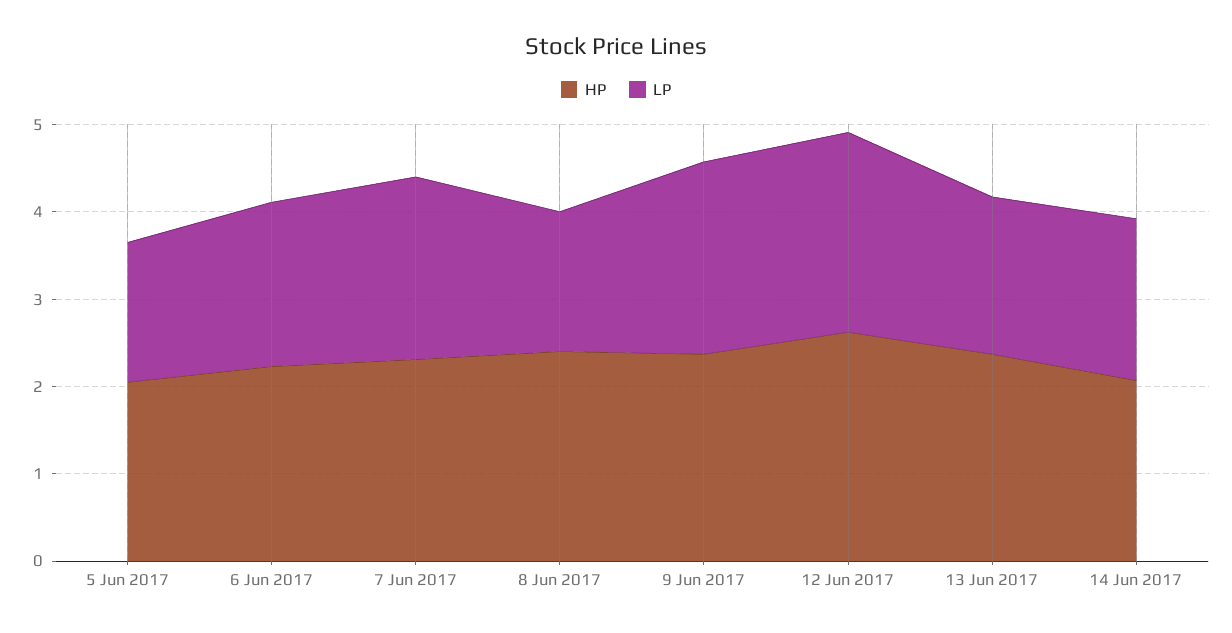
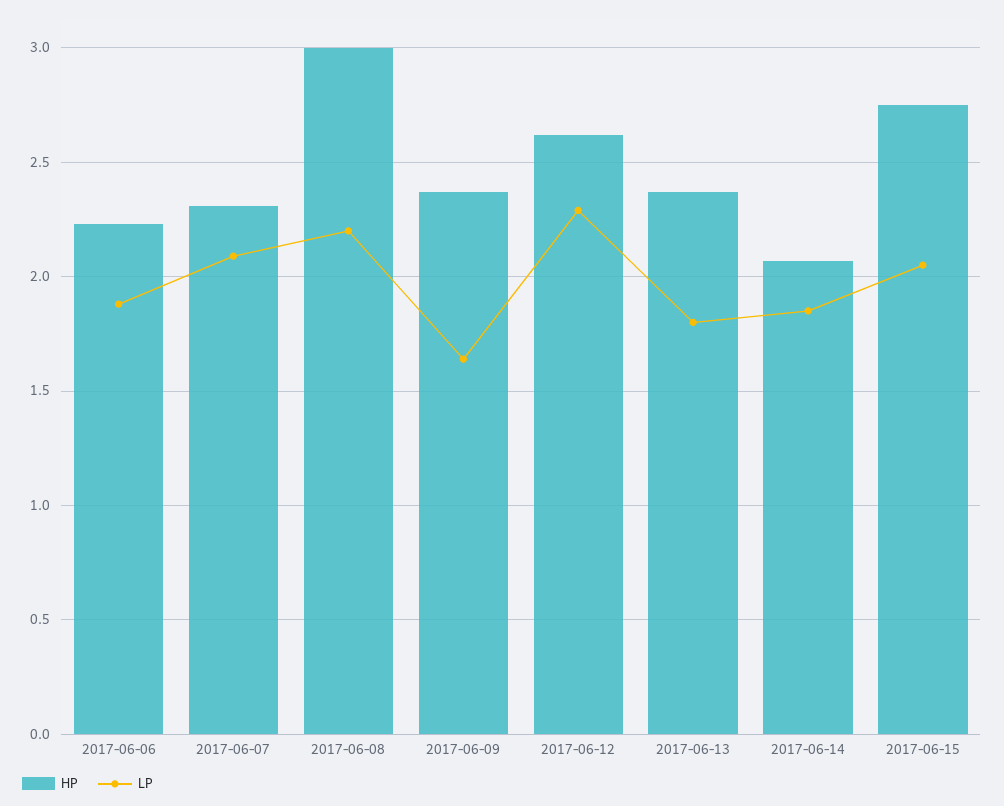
HP, 5 Jun 2017: 2 -> none
LP, 5 Jun 2017: 1.6 -> none
HP, 8 Jun 2017: 2.4 -> 3
LP, 8 Jun 2017: 1.6 -> 2.2
LP, 9 Jun 2017: 2.2 -> 1.65
HP, 2017-06-15: none -> 2.75
LP, 2017-06-15: none -> 2.05

